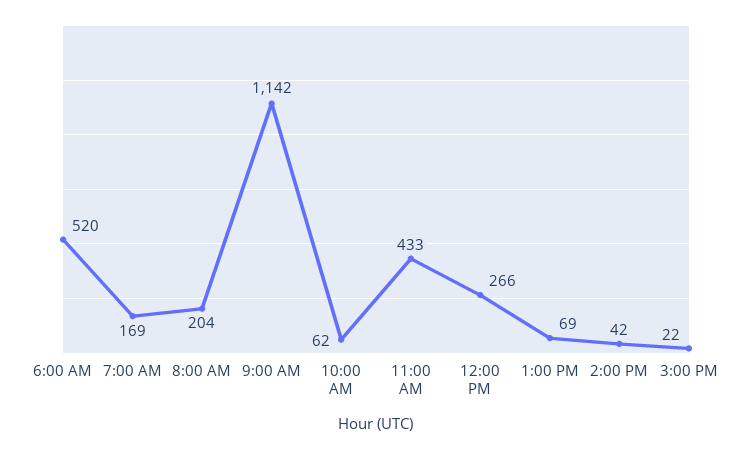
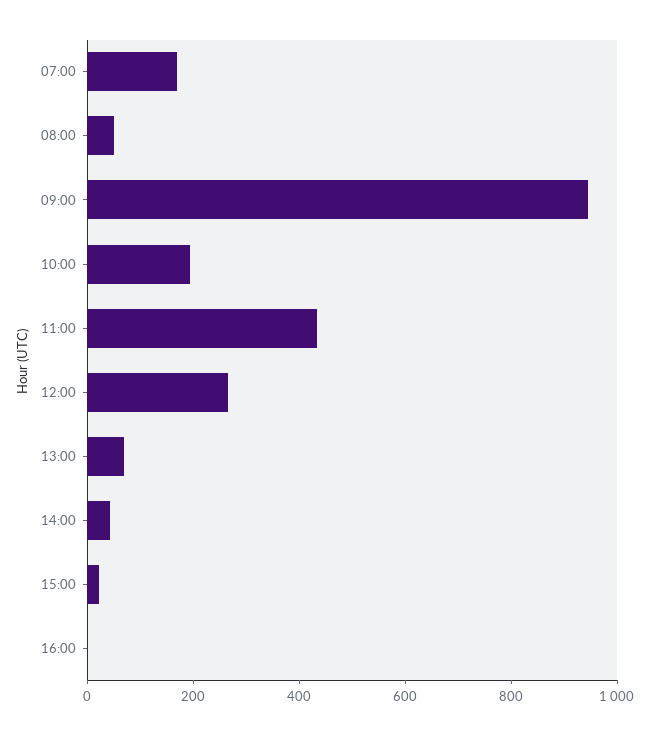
6:00 AM: 520 -> none
8:00 AM: 204 -> 50
9:00 AM: 1142 -> 950
10:00 AM: 62 -> 200
16:00: none -> 0

